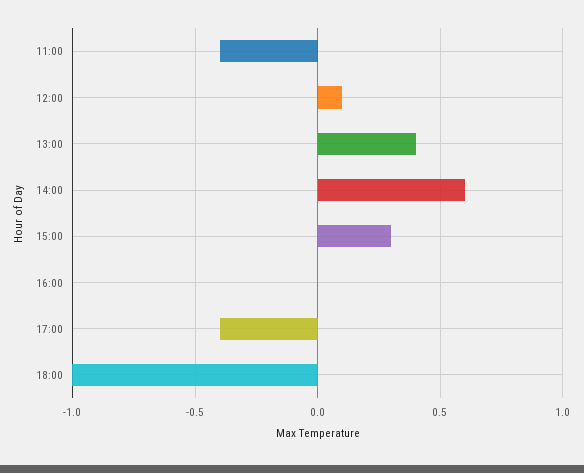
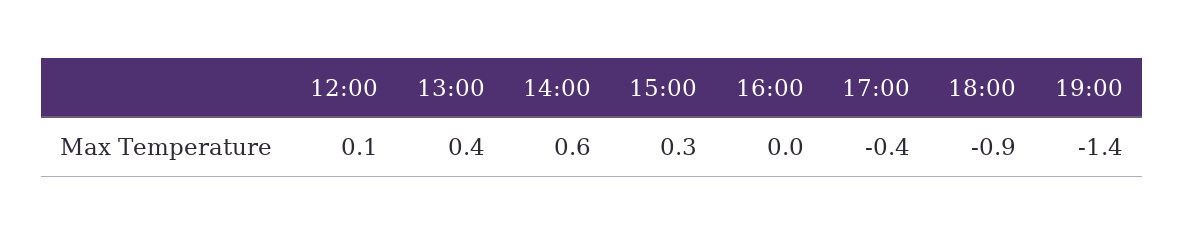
11:00: -0.4 -> none
18:00: -1 -> -0.9
19:00: none -> -1.4

